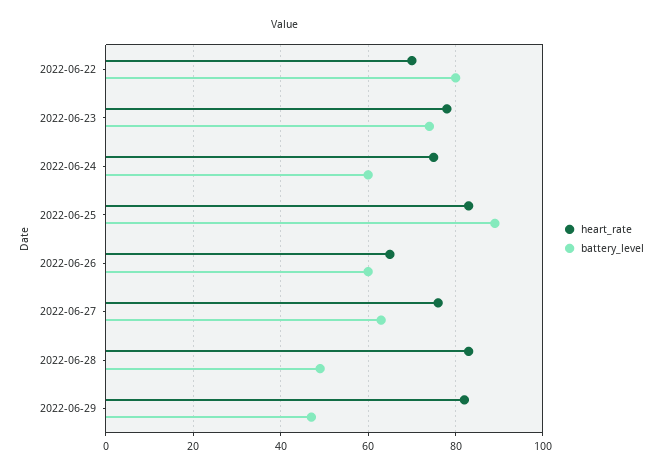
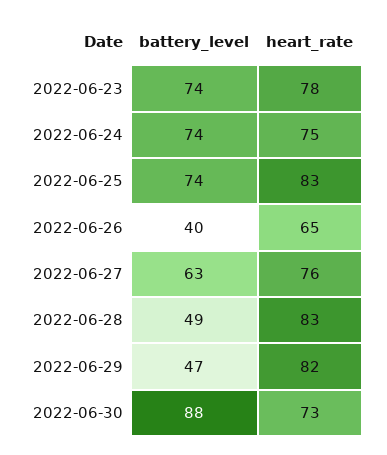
heart_rate, 2022-06-22: 70 -> none
battery_level, 2022-06-22: 80 -> none
battery_level, 2022-06-24: 60 -> 74
battery_level, 2022-06-25: 90 -> 74
battery_level, 2022-06-26: 60 -> 40
battery_level, 2022-06-30: none -> 88
heart_rate, 2022-06-30: none -> 73

